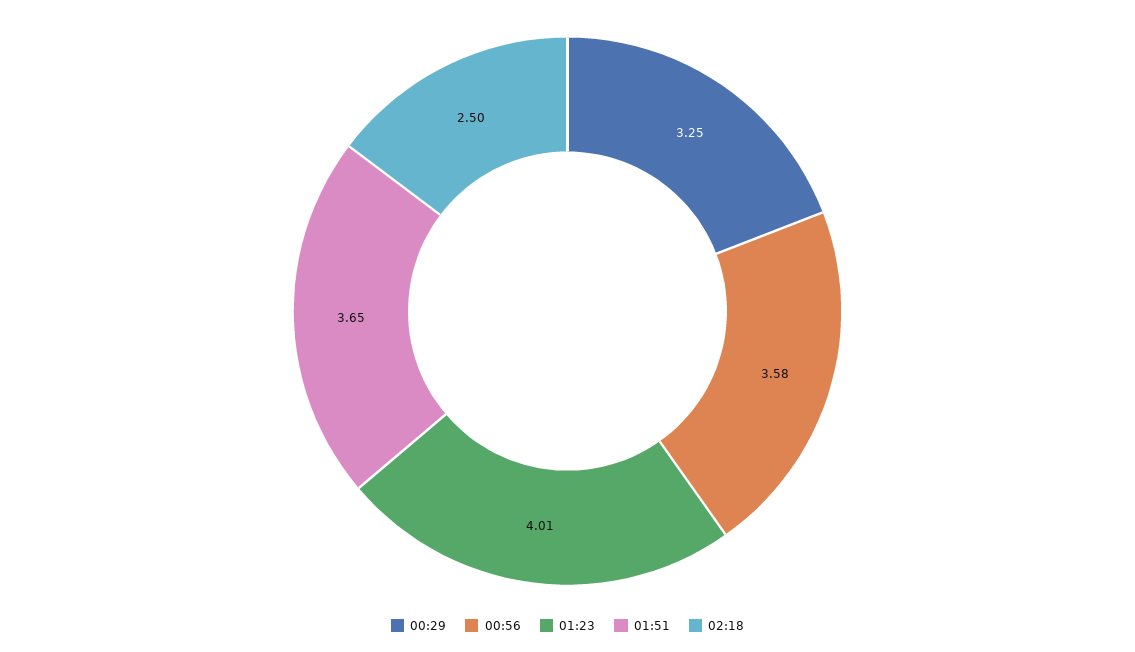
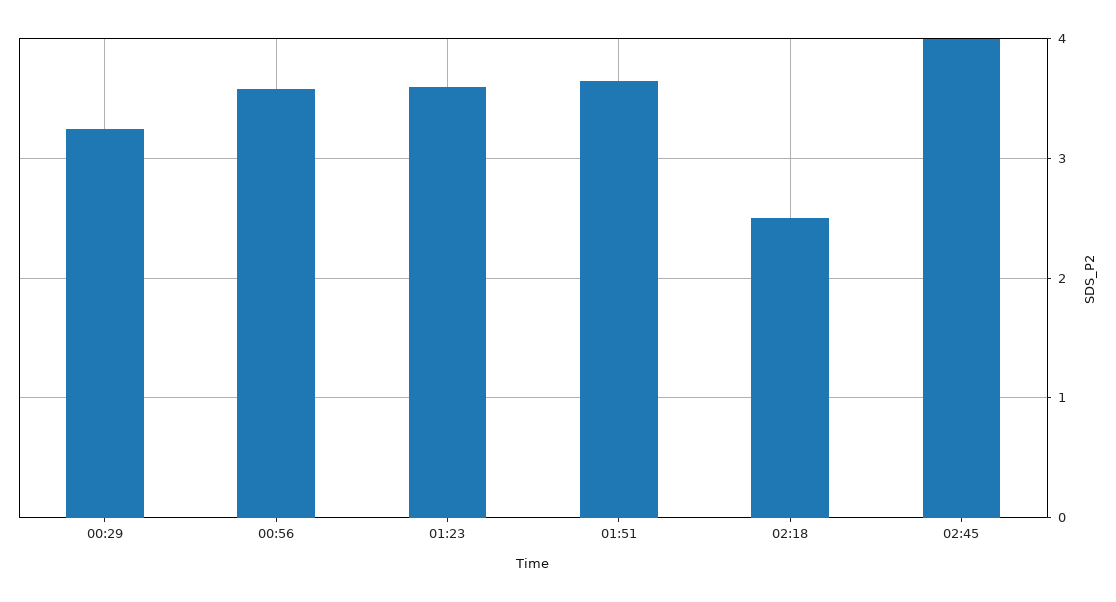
01:23: 4.01 -> 3.6
02:45: none -> 4

